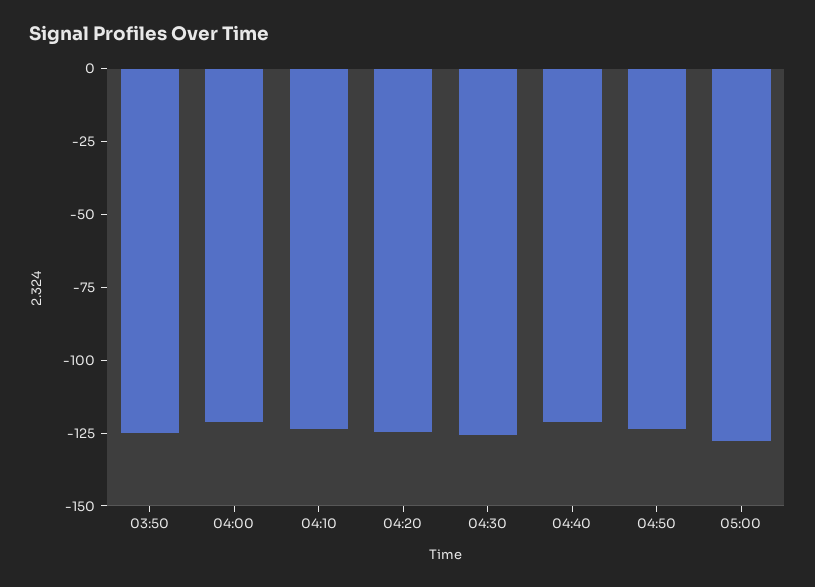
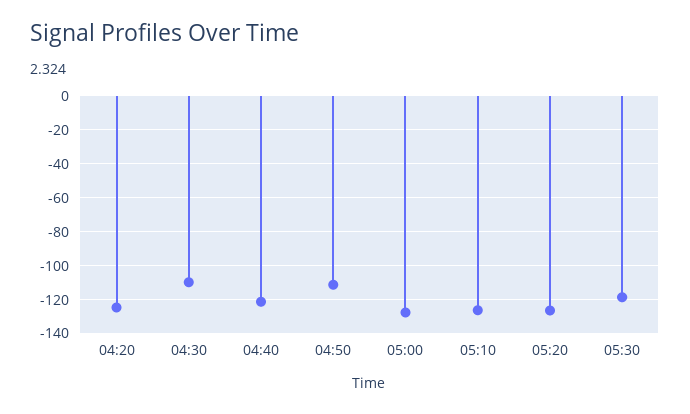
03:50: -125 -> none
04:00: -120 -> none
04:10: -125 -> none
04:30: -125 -> -110
04:50: -125 -> -110
05:10: none -> -125
05:20: none -> -125
05:30: none -> -120

